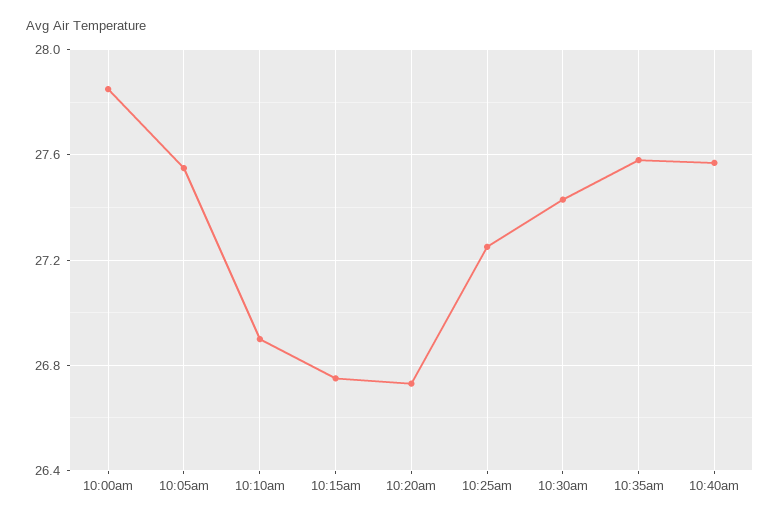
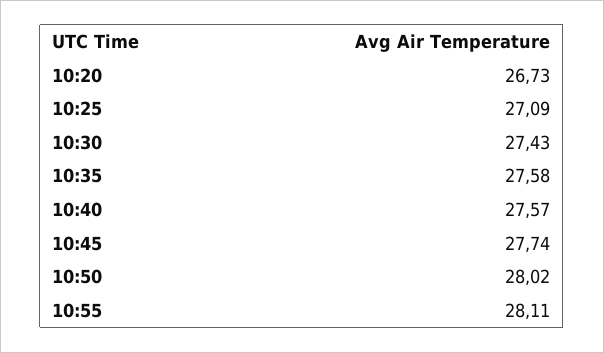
10:00am: 27.85 -> none
10:05am: 27.55 -> none
10:10am: 26.9 -> none
10:15am: 26.75 -> none
10:25am: 27.25 -> 27.09
10:45: none -> 27.74
10:50: none -> 28.02
10:55: none -> 28.11

